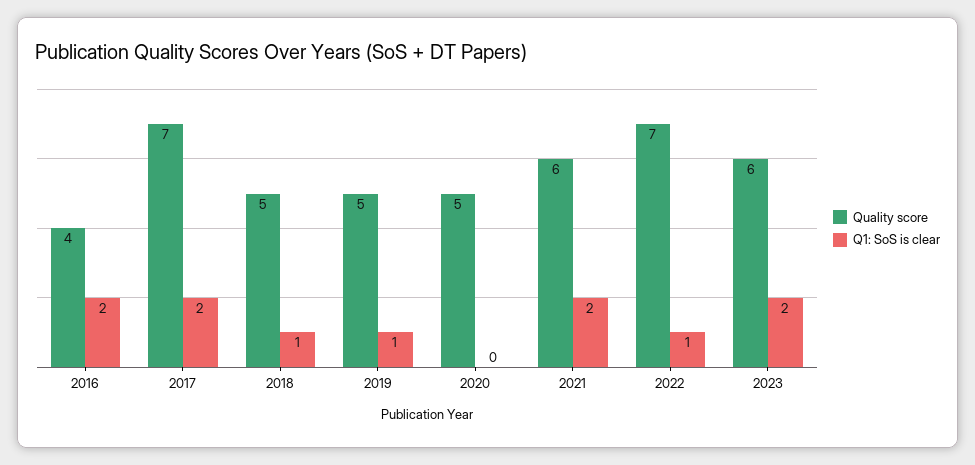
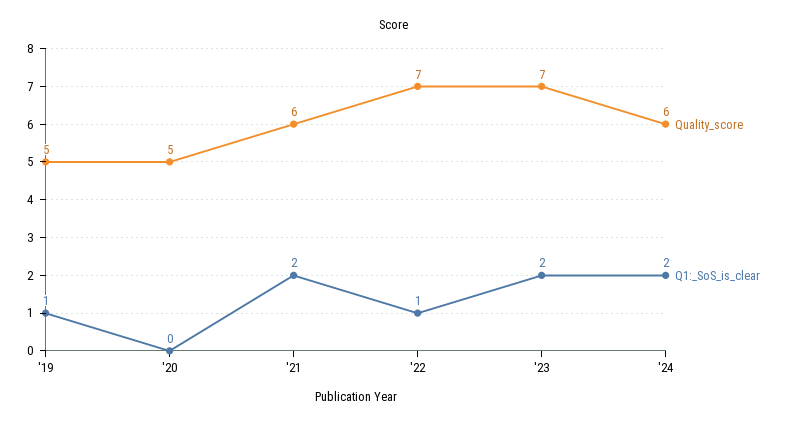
Quality score, 2016: 4 -> none
Q1: SoS is clear, 2016: 2 -> none
Quality score, 2017: 7 -> none
Q1: SoS is clear, 2017: 2 -> none
Quality score, 2018: 5 -> none
Q1: SoS is clear, 2018: 1 -> none
Quality score, 2023: 6 -> 7
Quality score, '24: none -> 6
Q1: SoS is clear, '24: none -> 2

